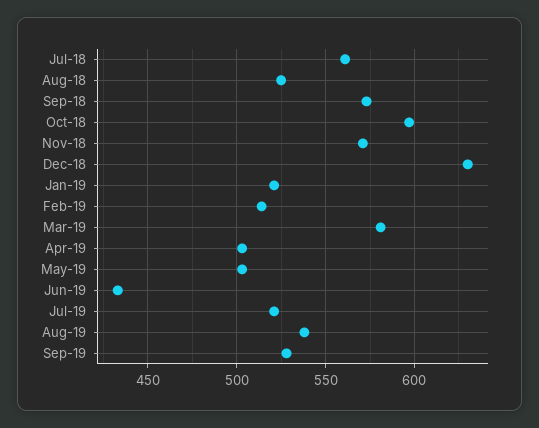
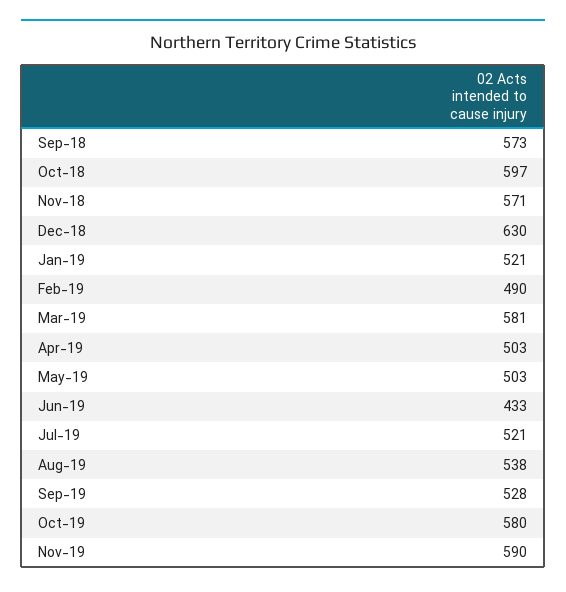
Jul-18: 560 -> none
Aug-18: 525 -> none
Feb-19: 515 -> 490
Oct-19: none -> 580
Nov-19: none -> 590

